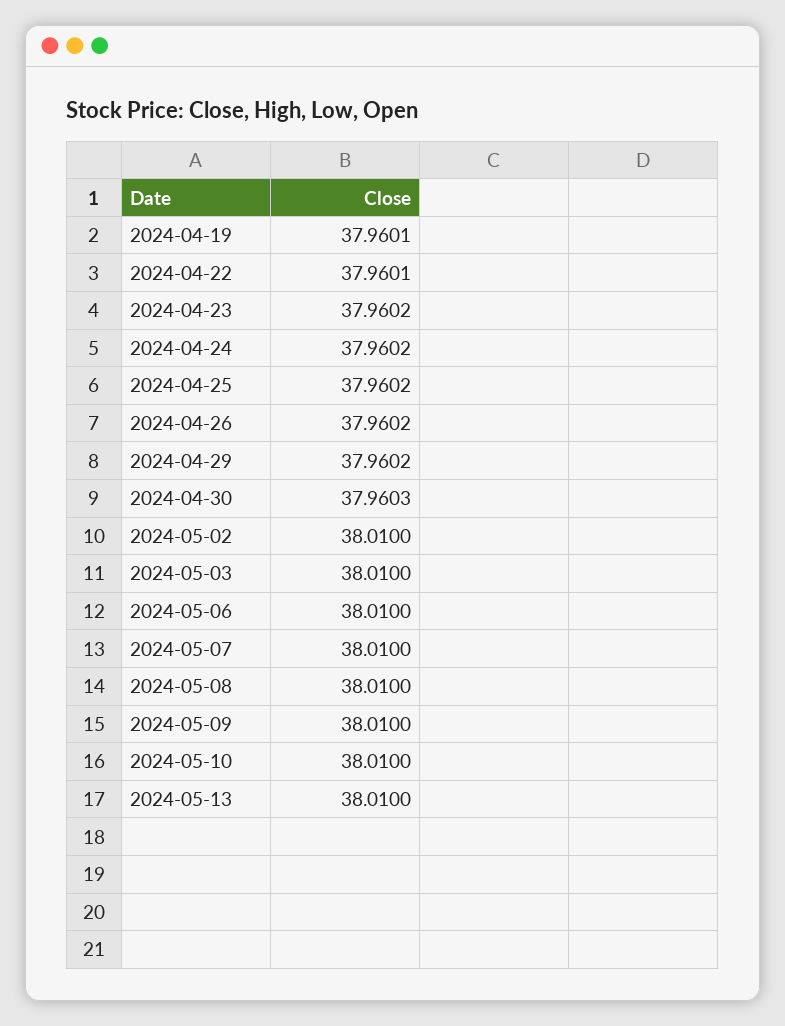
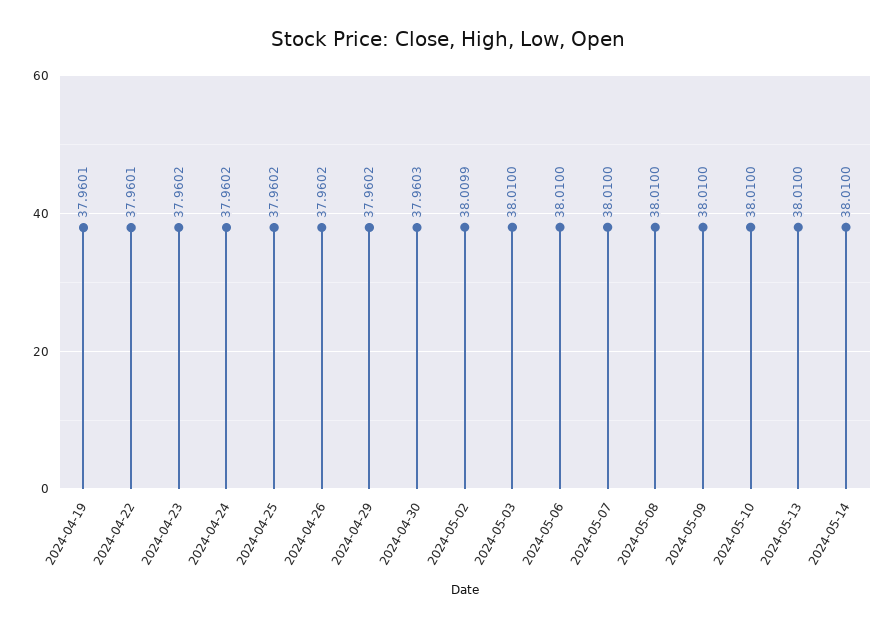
2024-05-02: 38.01 -> 38.0099
2024-05-14: none -> 38.01

